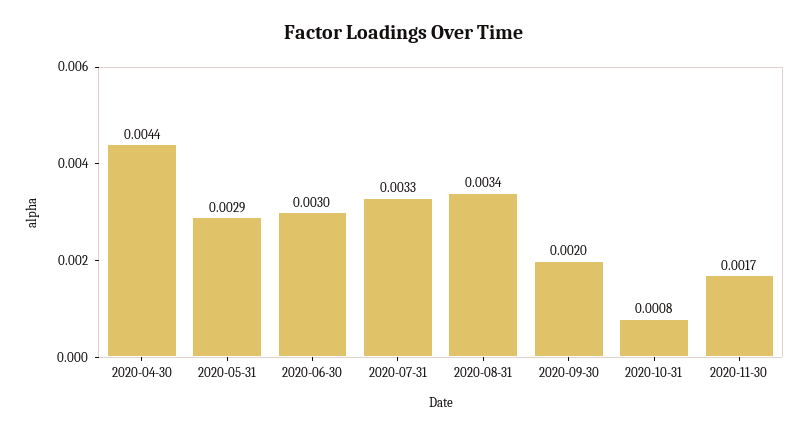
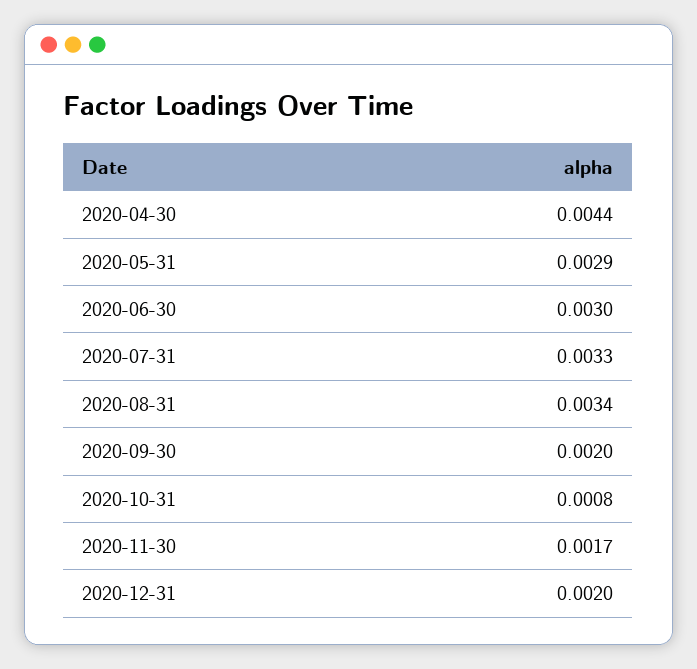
2020-12-31: none -> 0.002

